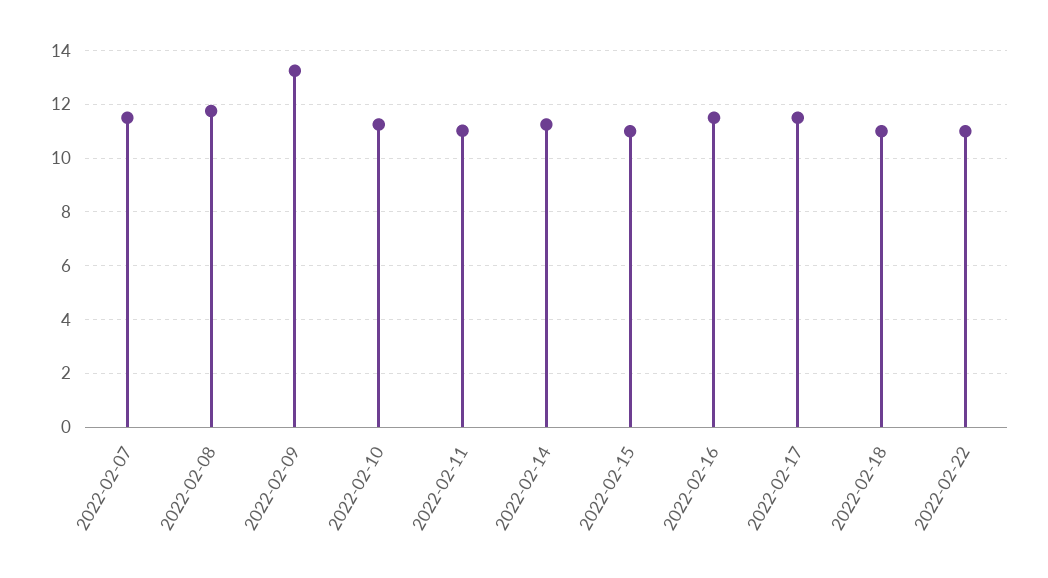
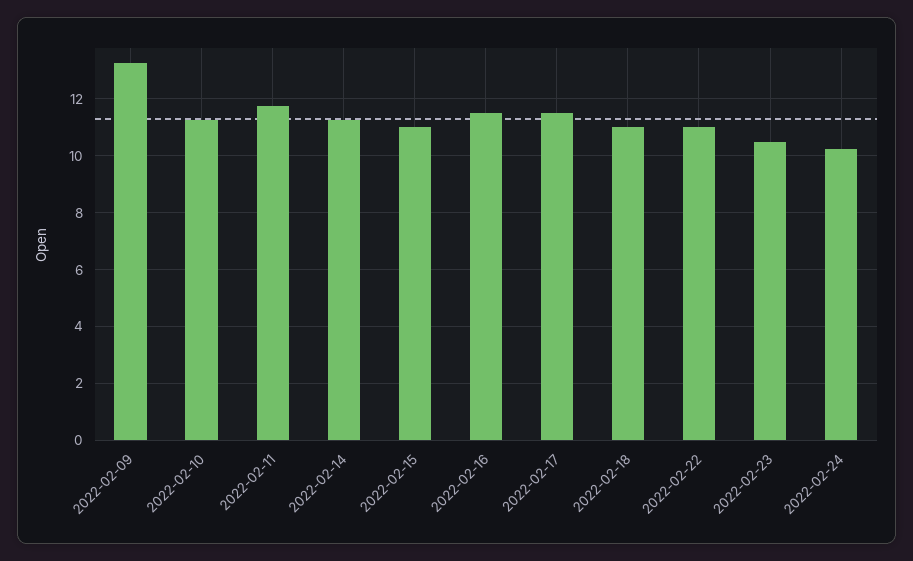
2022-02-07: 11.5 -> none
2022-02-08: 11.75 -> none
2022-02-11: 11 -> 11.75
2022-02-23: none -> 10.5
2022-02-24: none -> 10.25

